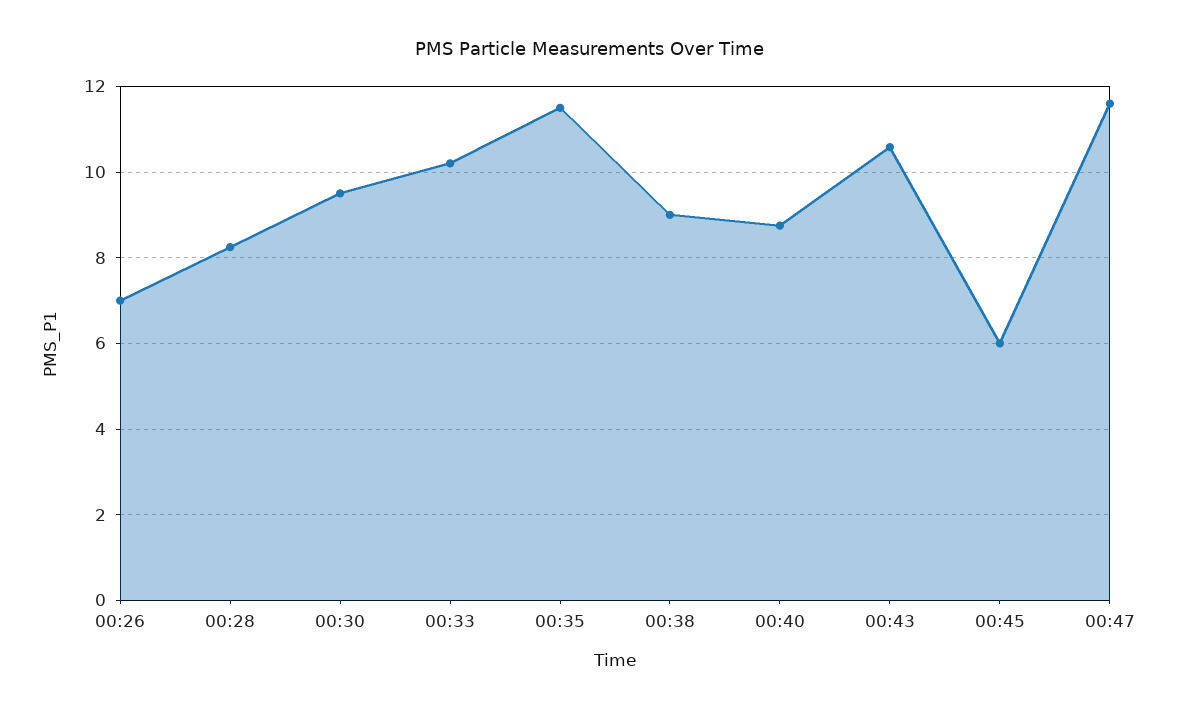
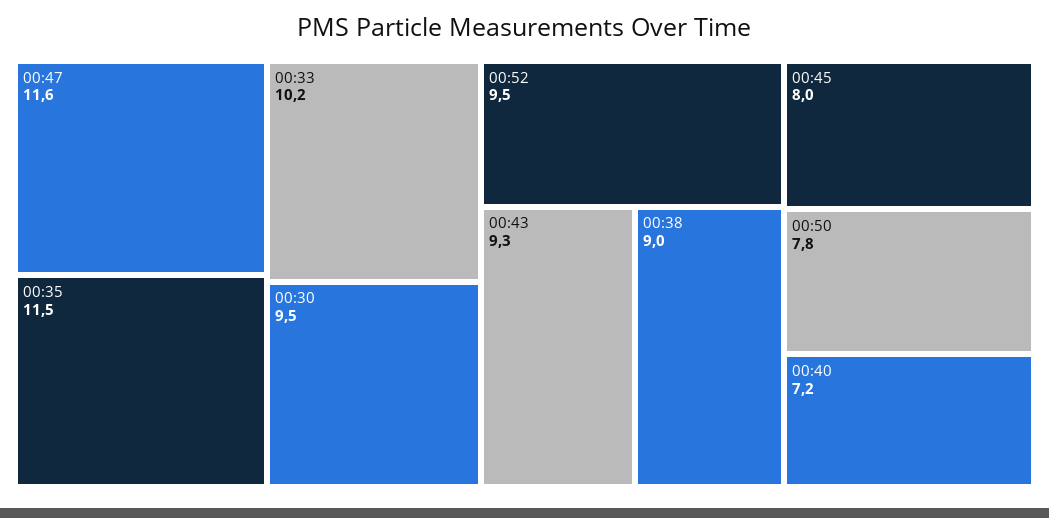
00:26: 7 -> none
00:28: 8.2 -> none
00:40: 8.8 -> 7.2
00:43: 10.6 -> 9.3
00:45: 6 -> 8
00:52: none -> 9.5
00:50: none -> 7.8

